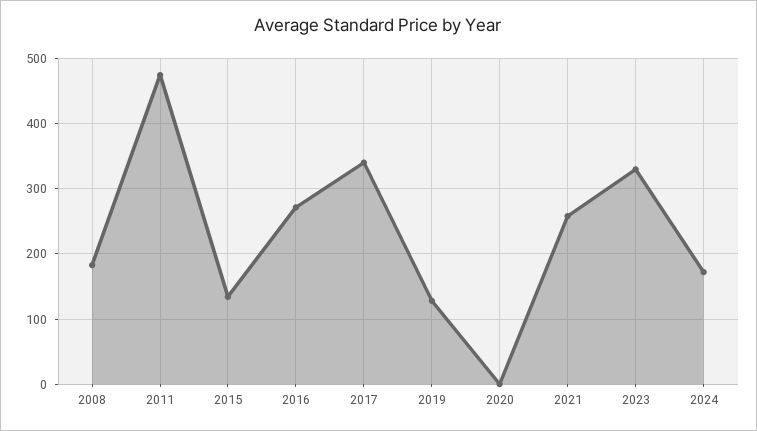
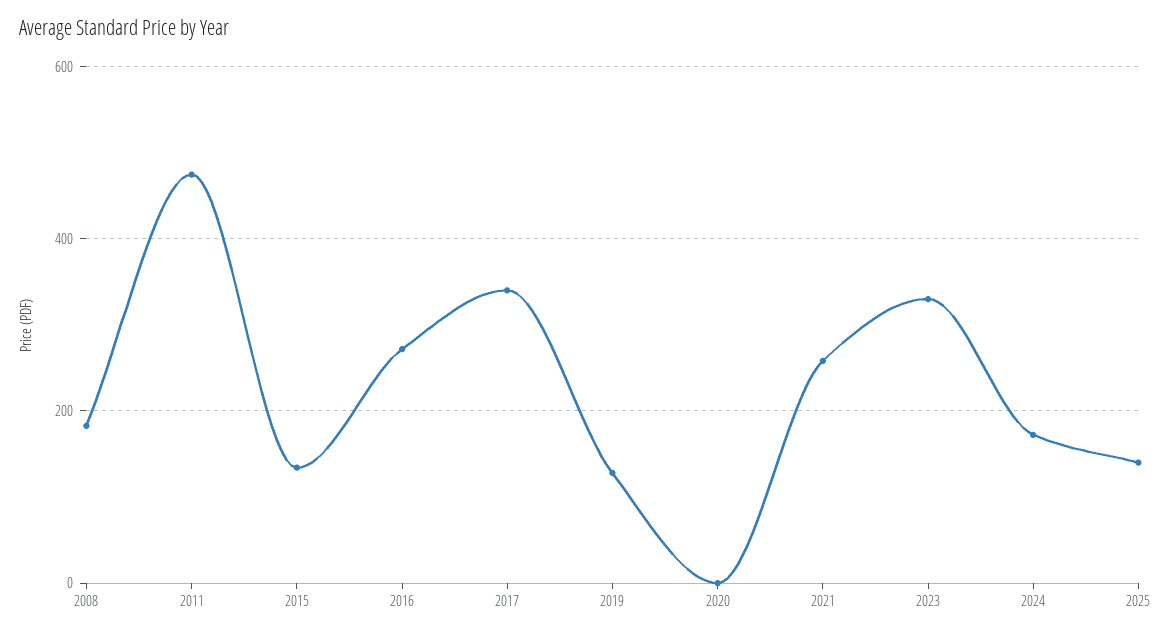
2025: none -> 140

